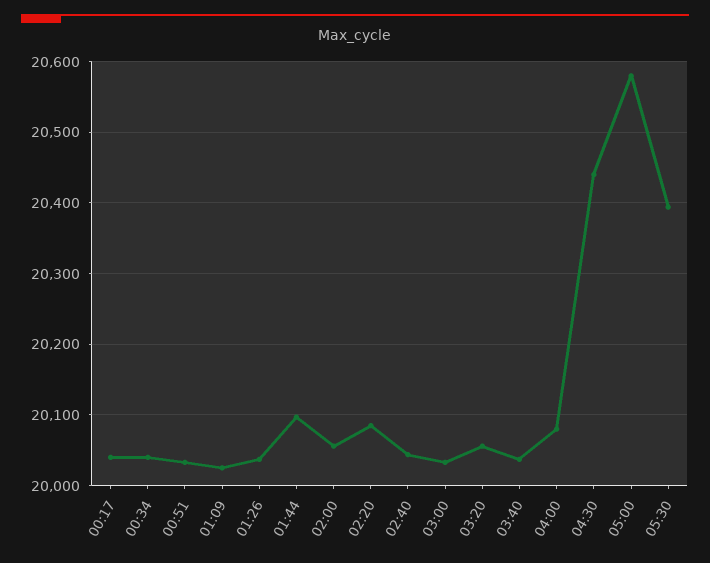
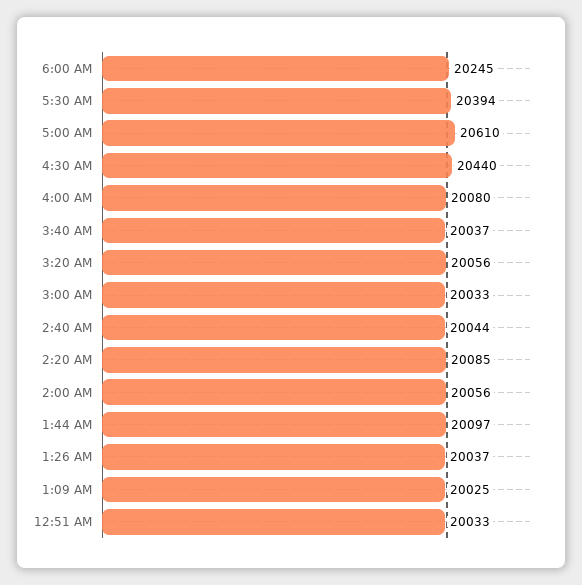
00:17: 20040 -> none
00:34: 20040 -> none
05:00: 20580 -> 20610
6:00 AM: none -> 20245

